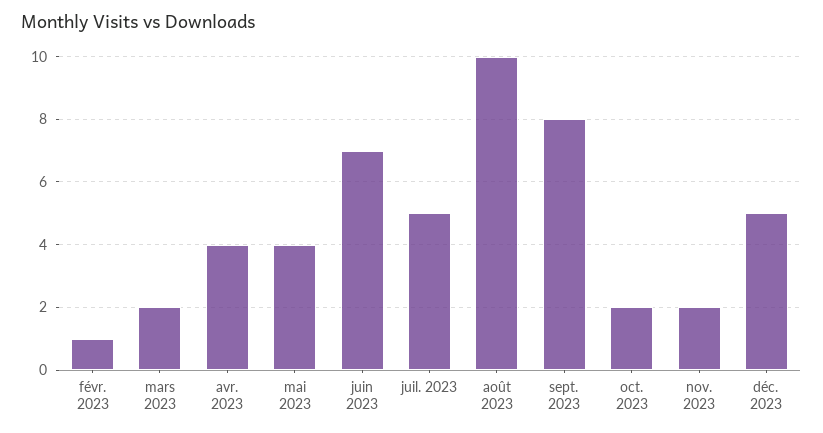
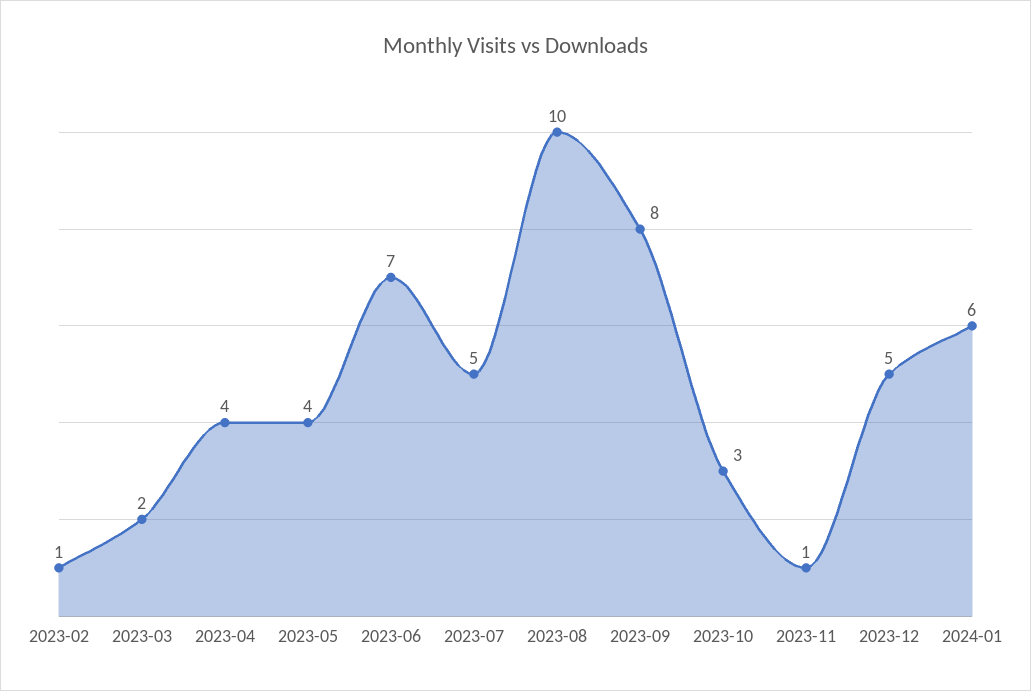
oct. 2023: 2 -> 3
nov. 2023: 2 -> 1
2024-01: none -> 6

